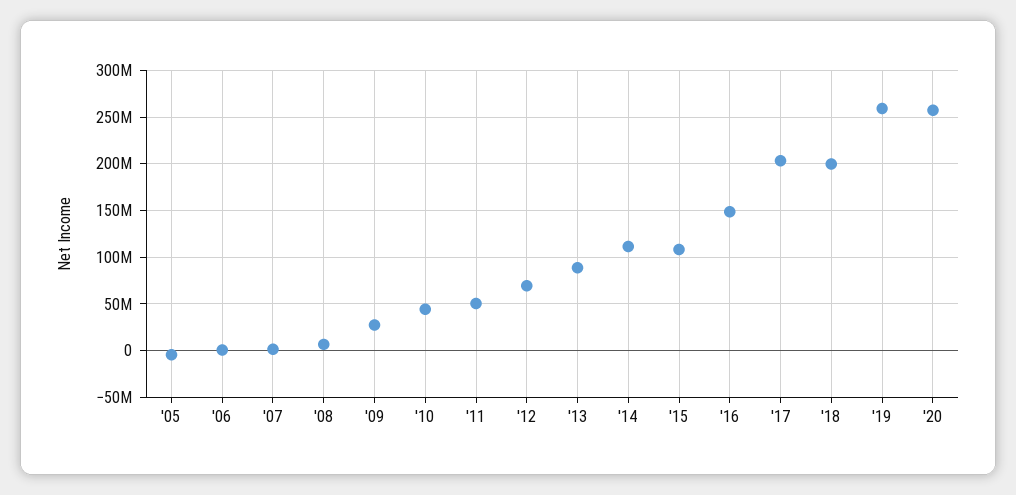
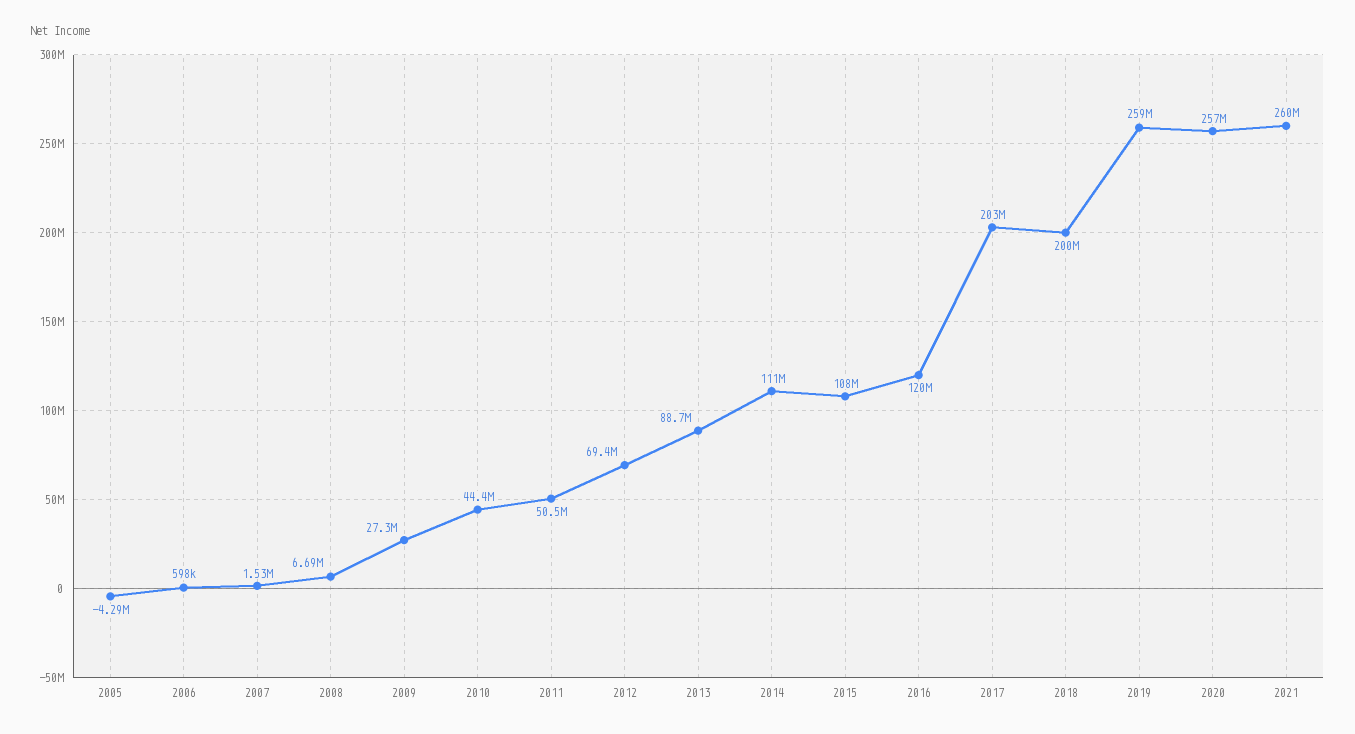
'16: 150000000 -> 120000000
2021: none -> 260000000

